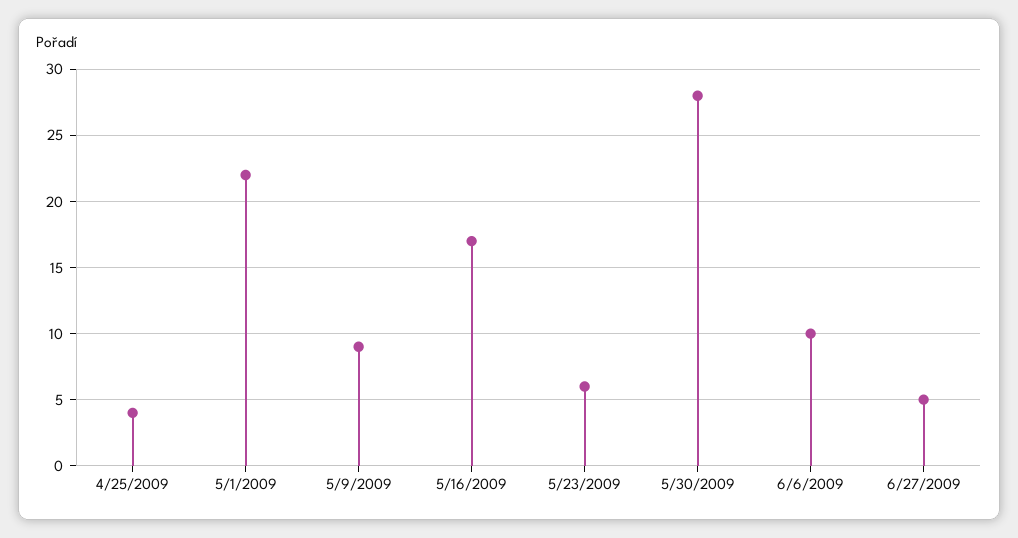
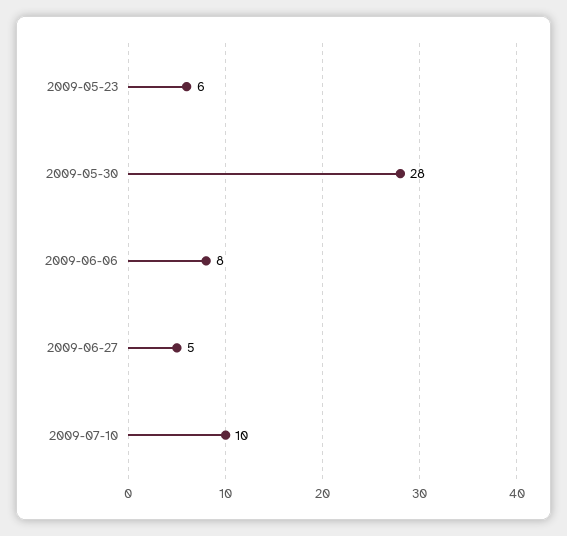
4/25/2009: 4 -> none
5/1/2009: 22 -> none
5/9/2009: 9 -> none
5/16/2009: 17 -> none
6/6/2009: 10 -> 8
2009-07-10: none -> 10

